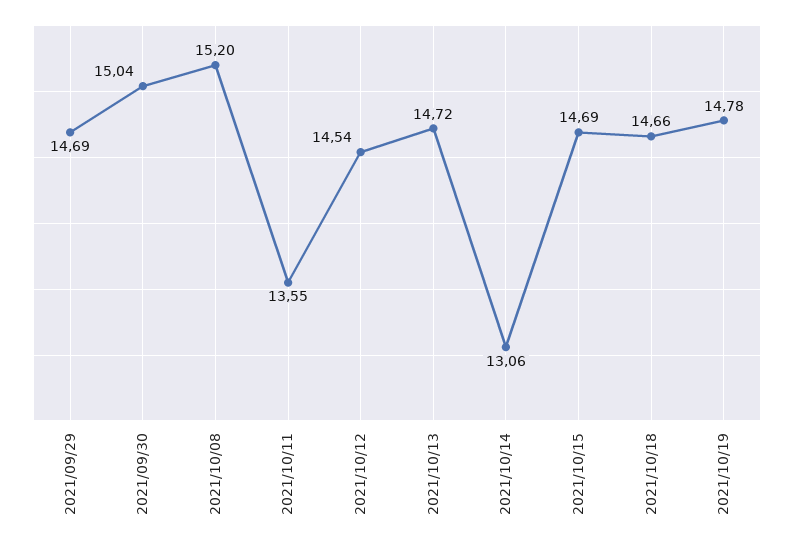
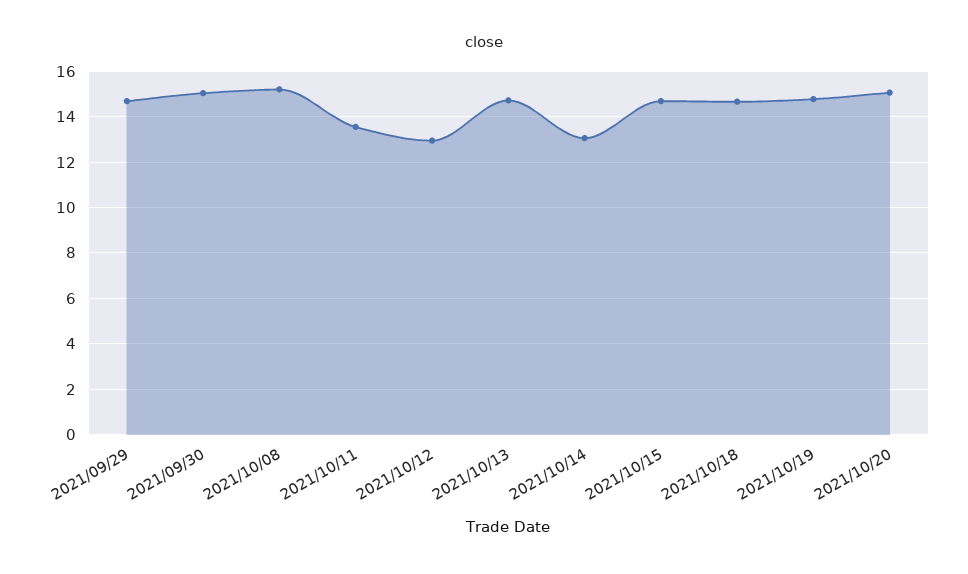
2021/10/12: 14.54 -> 13
2021/10/20: none -> 15

